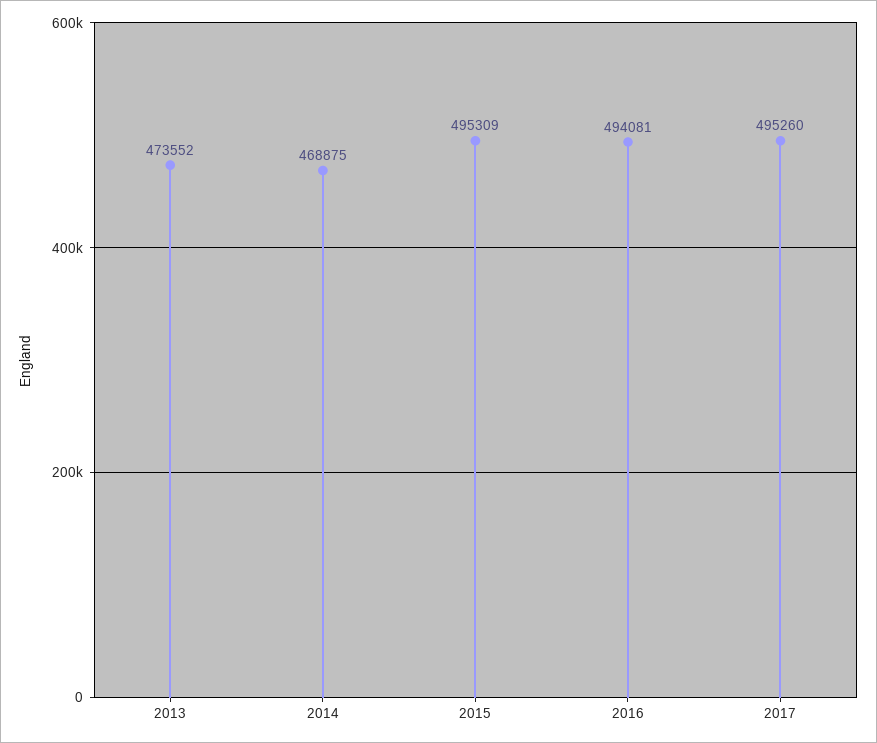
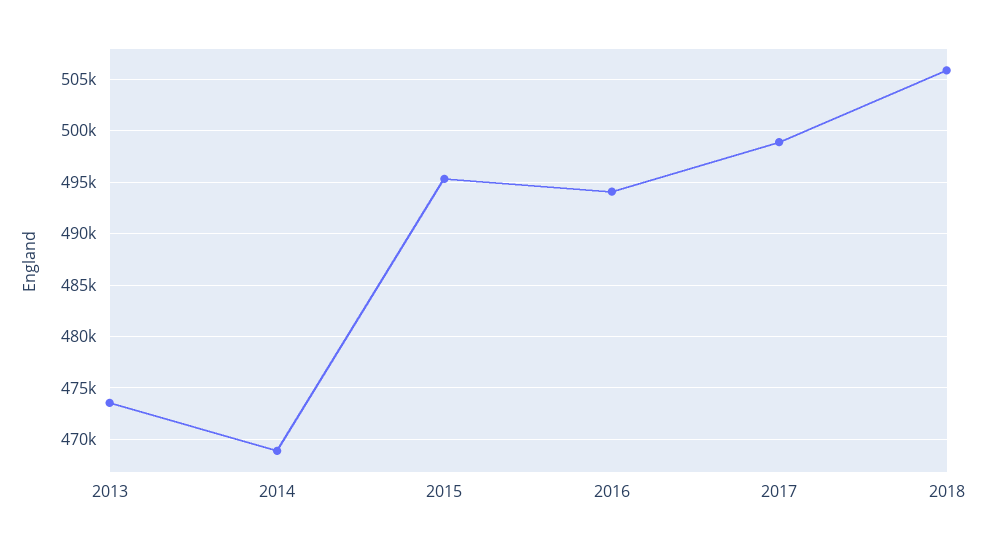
2017: 495260 -> 499000
2018: none -> 506000

